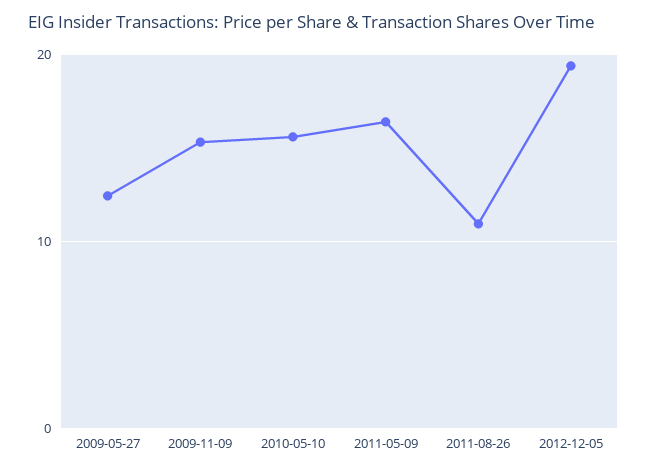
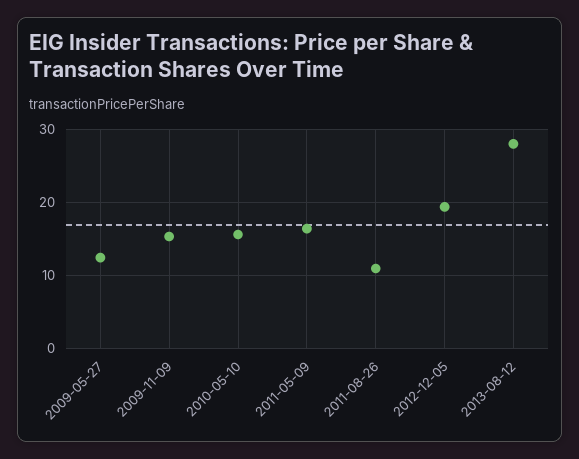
2013-08-12: none -> 28

